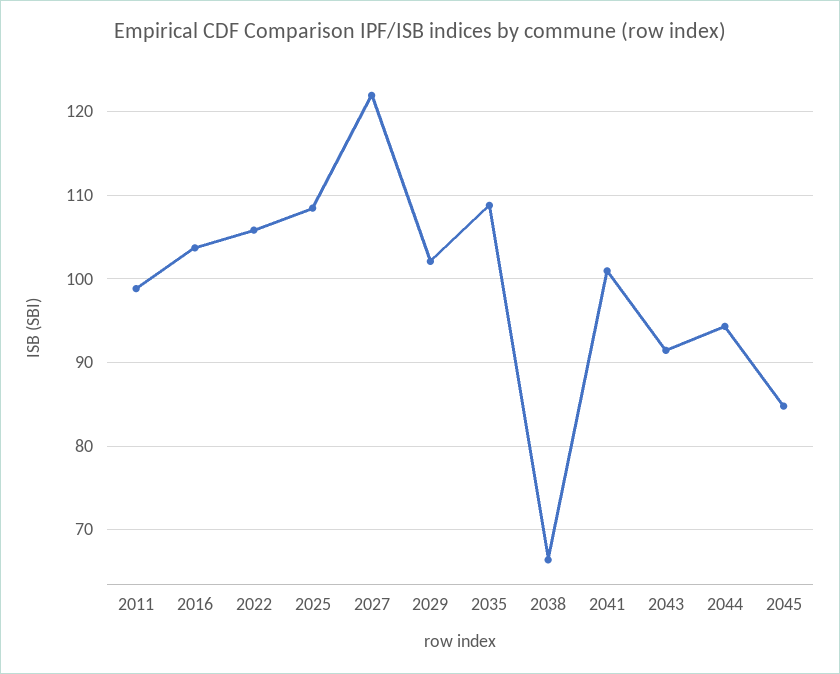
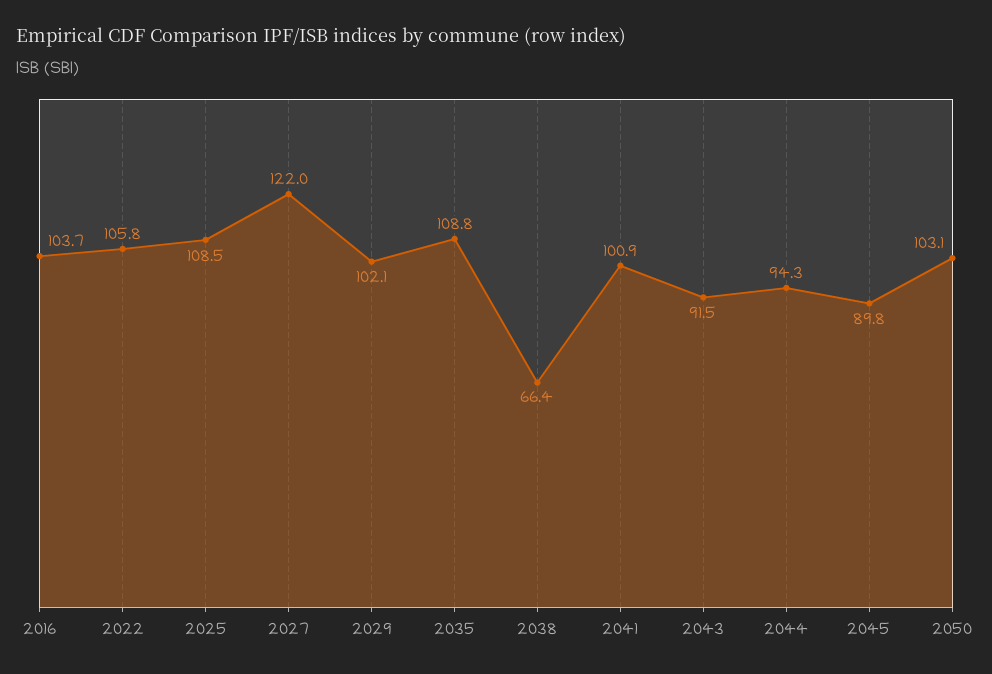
2011: 99 -> none
2045: 85 -> 89.8
2050: none -> 103.1

